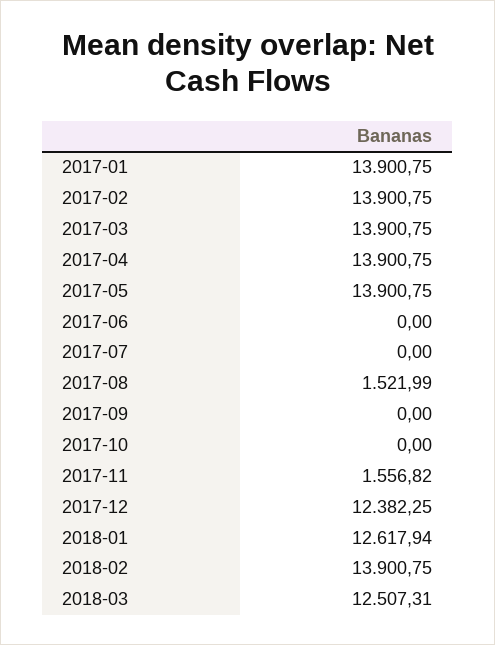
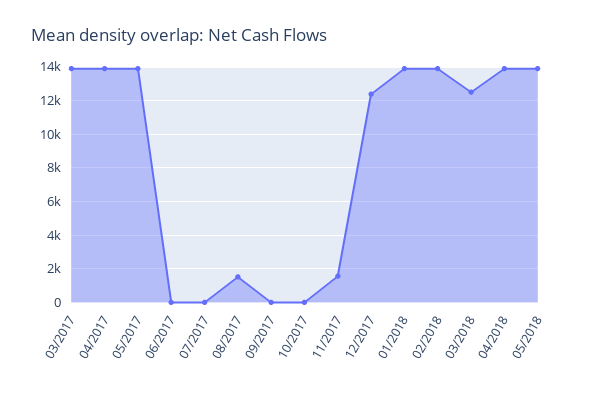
2017-01: 13900.75 -> none
2017-02: 13900.75 -> none
2018-01: 12617.94 -> 14000
04/2018: none -> 14000
05/2018: none -> 14000

